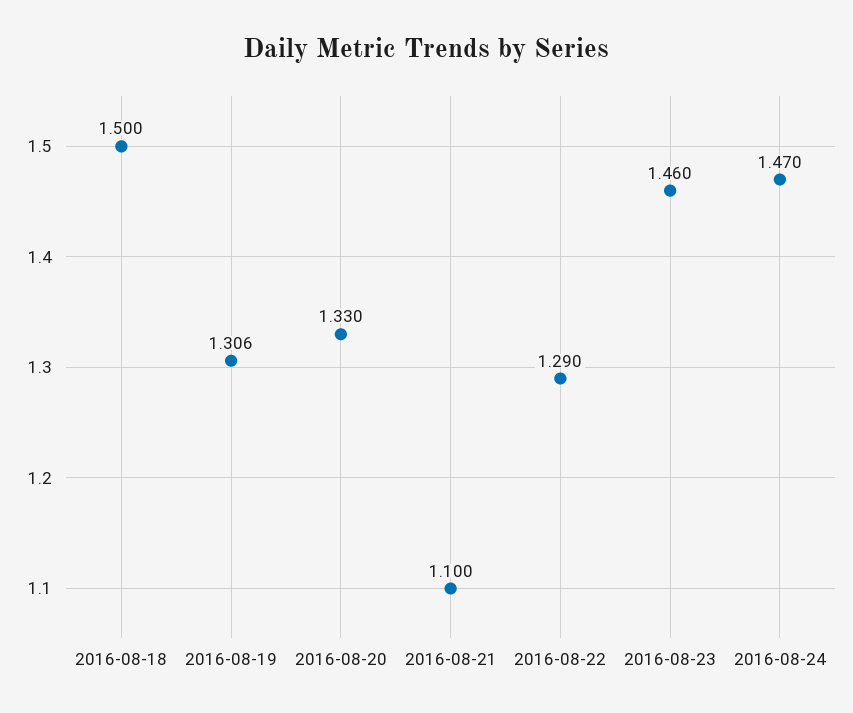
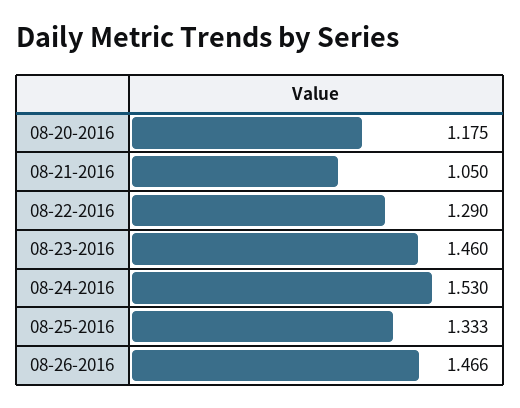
2016-08-18: 1.5 -> none
2016-08-19: 1.306 -> none
2016-08-20: 1.33 -> 1.175
2016-08-21: 1.1 -> 1.05
2016-08-24: 1.47 -> 1.53
08-25-2016: none -> 1.333
08-26-2016: none -> 1.466

